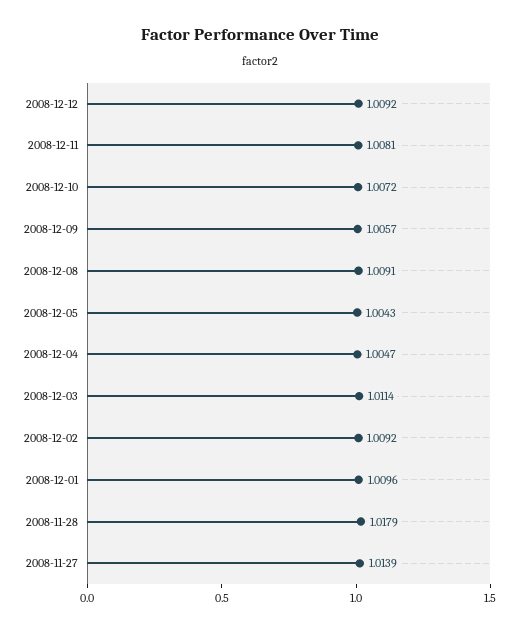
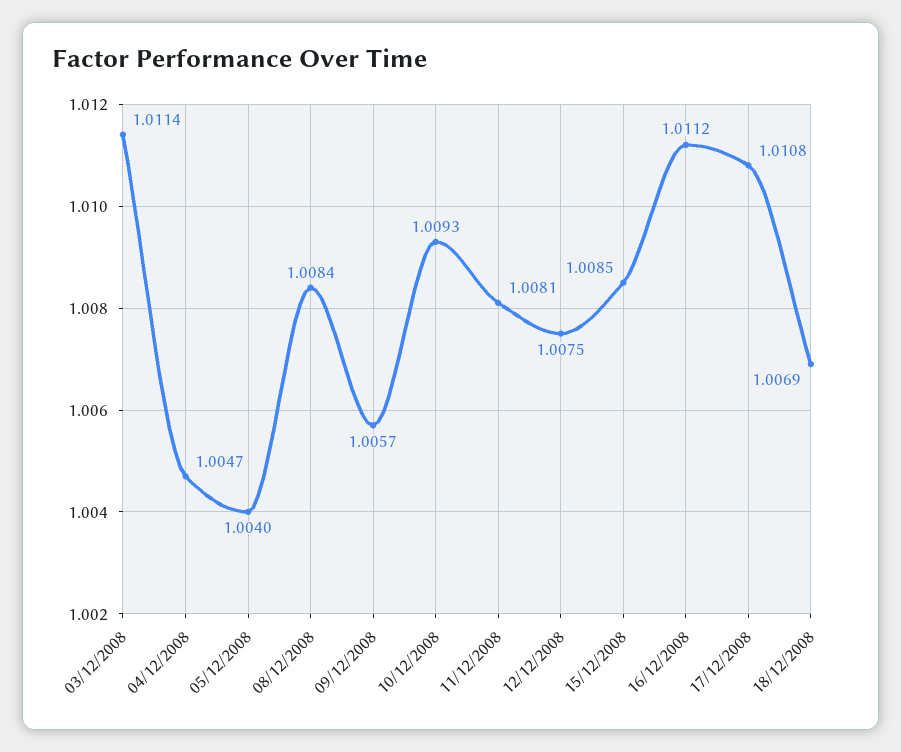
2008-12-12: 1.0092 -> 1.0075
2008-12-10: 1.0072 -> 1.0093
2008-12-08: 1.0091 -> 1.0084
2008-12-05: 1.0043 -> 1.004
2008-12-02: 1.0092 -> none
2008-12-01: 1.0096 -> none
2008-11-28: 1.0179 -> none
2008-11-27: 1.0139 -> none
15/12/2008: none -> 1.0085
16/12/2008: none -> 1.0112
17/12/2008: none -> 1.0108
18/12/2008: none -> 1.0069

